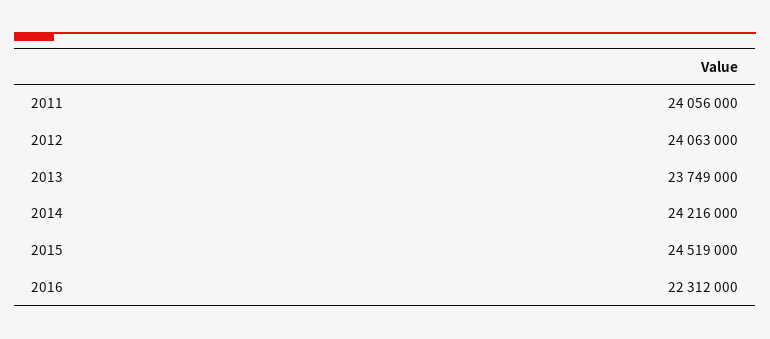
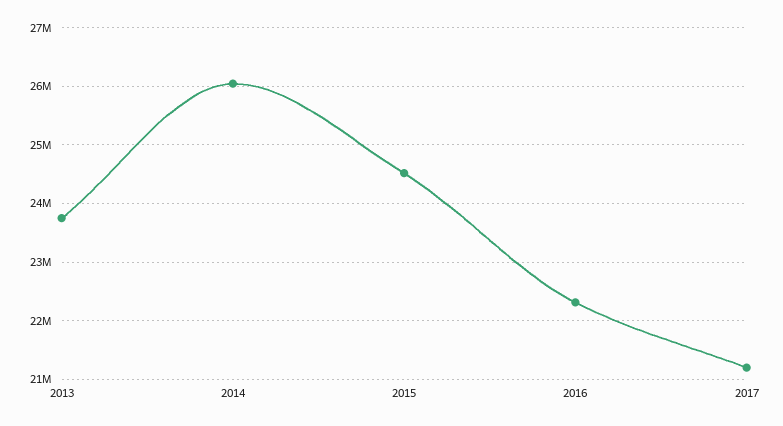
2011: 24056000 -> none
2012: 24063000 -> none
2014: 24216000 -> 26000000
2017: none -> 21200000

